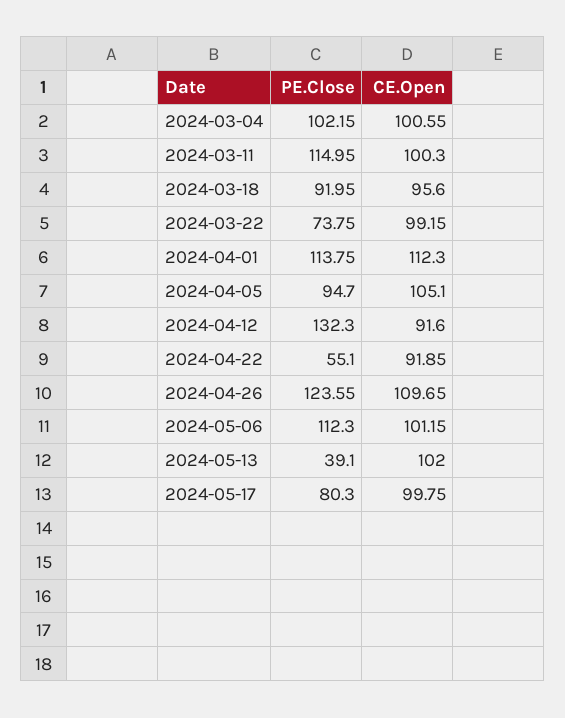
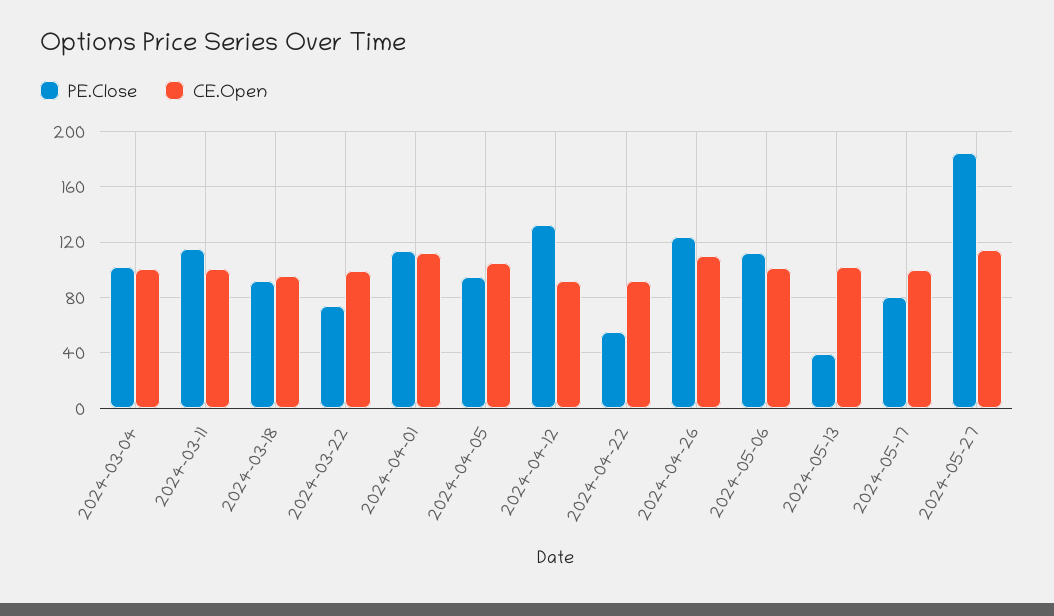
PE.Close, 2024-05-27: none -> 185
CE.Open, 2024-05-27: none -> 115

